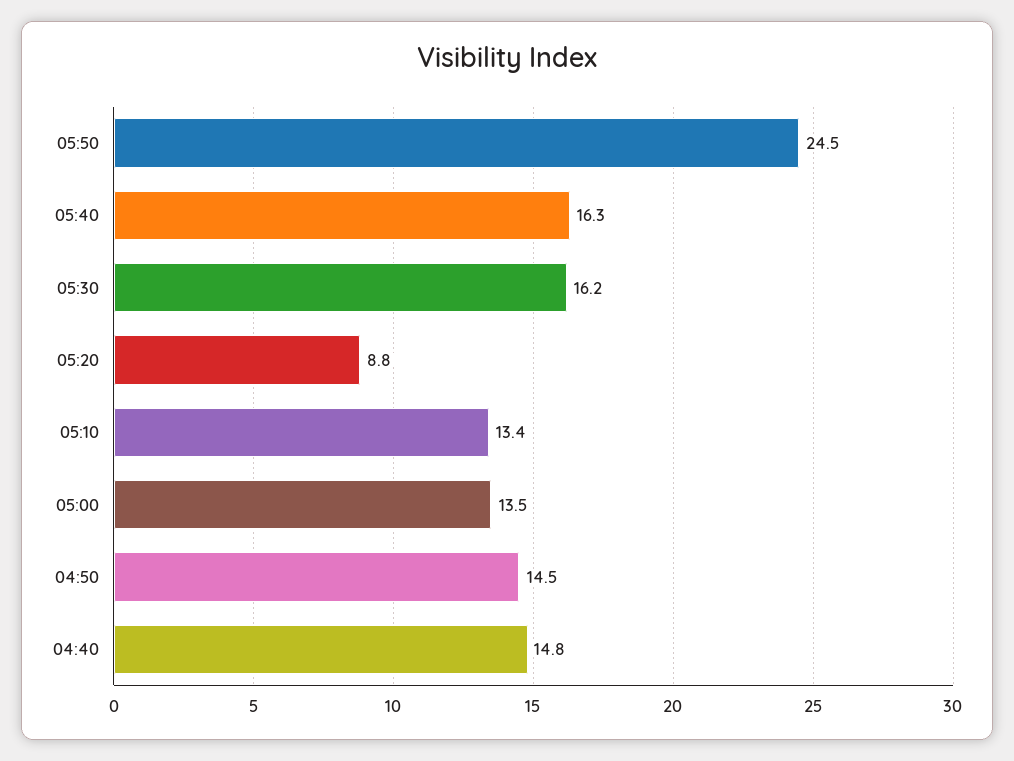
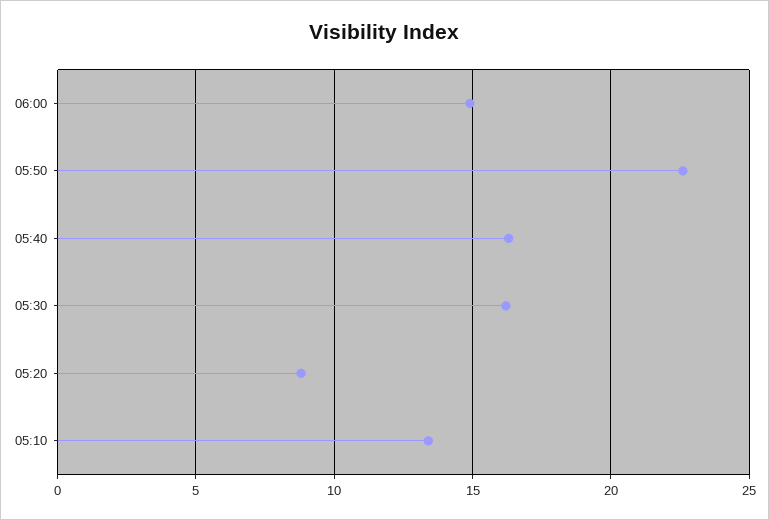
05:50: 24.5 -> 22.5
05:00: 13.5 -> none
04:50: 14.5 -> none
04:40: 14.8 -> none
06:00: none -> 15

